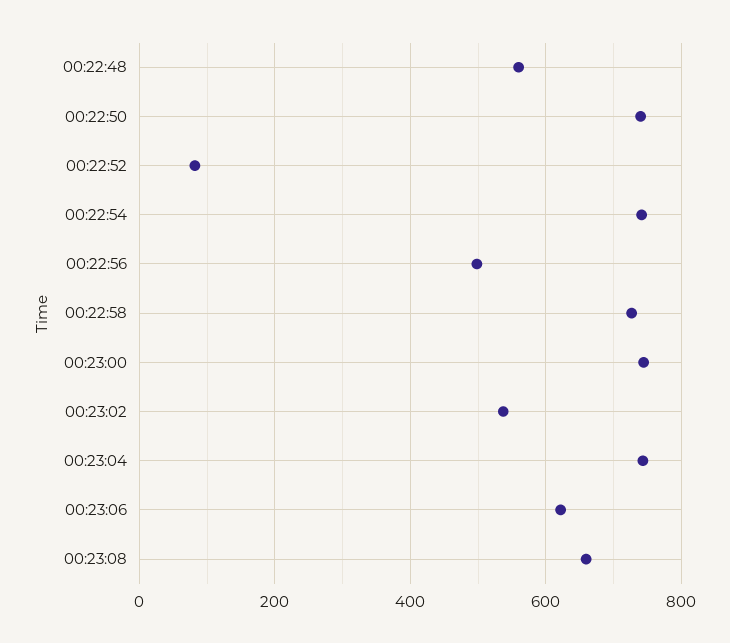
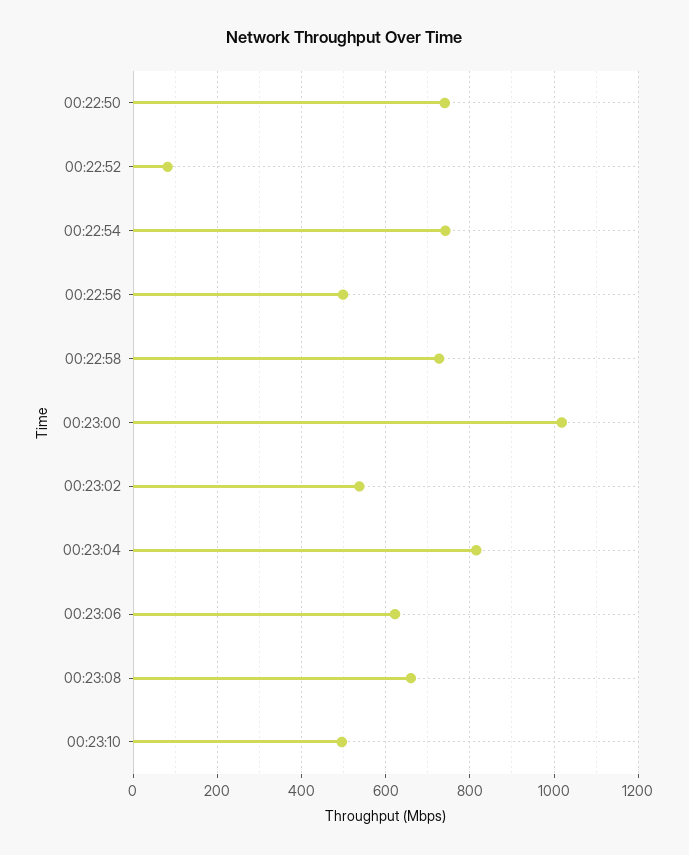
00:22:48: 560 -> none
00:23:00: 740 -> 1020
00:23:04: 740 -> 820
00:23:10: none -> 500

